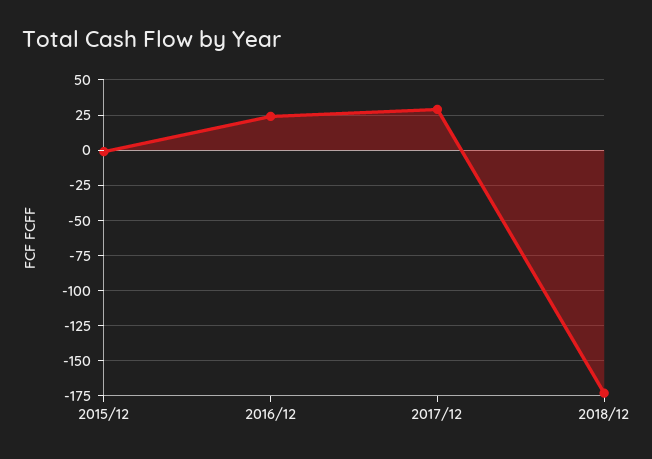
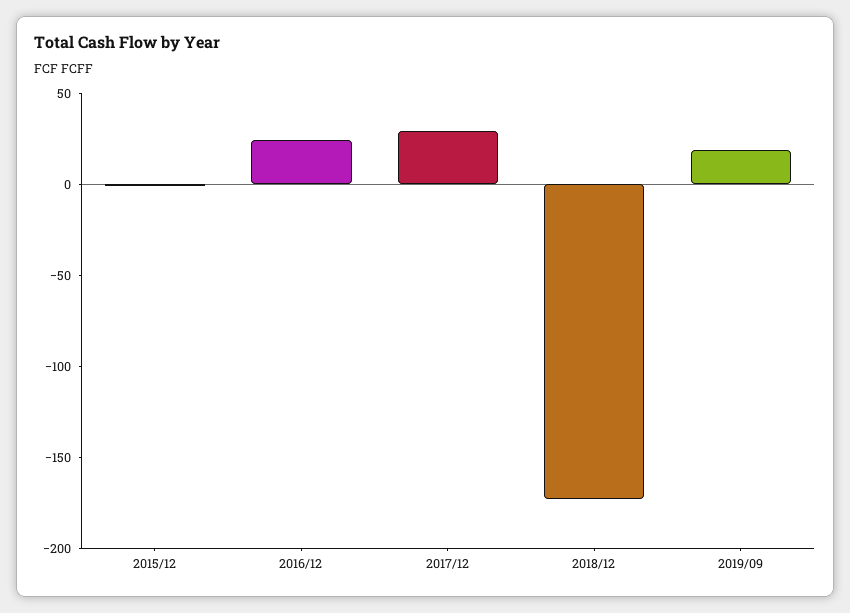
2019/09: none -> 20

